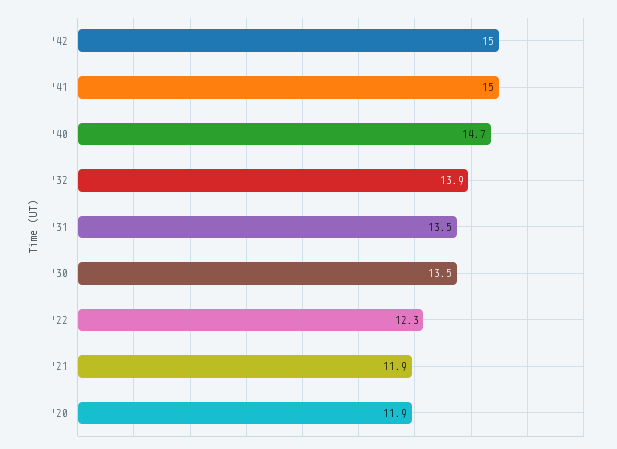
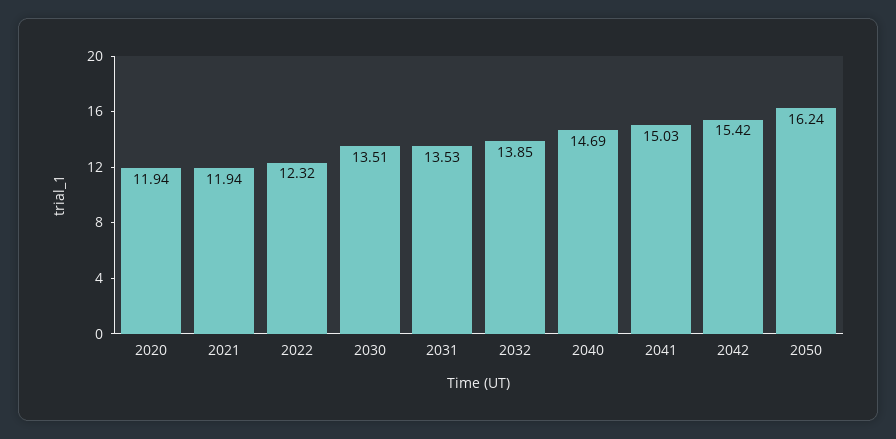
'42: 15 -> 15.42
2050: none -> 16.24

